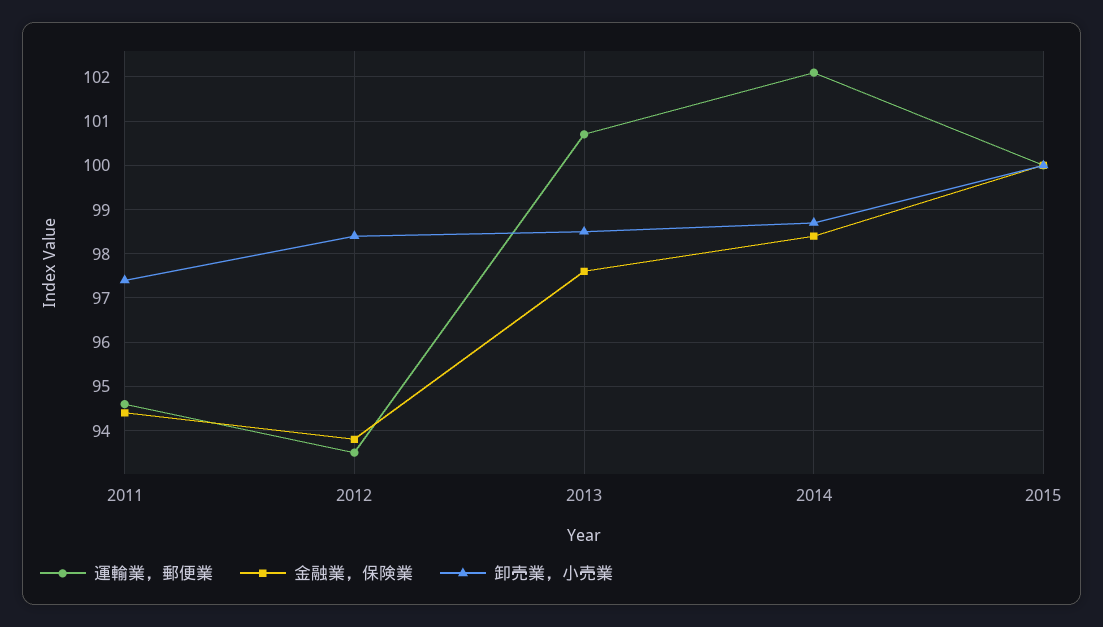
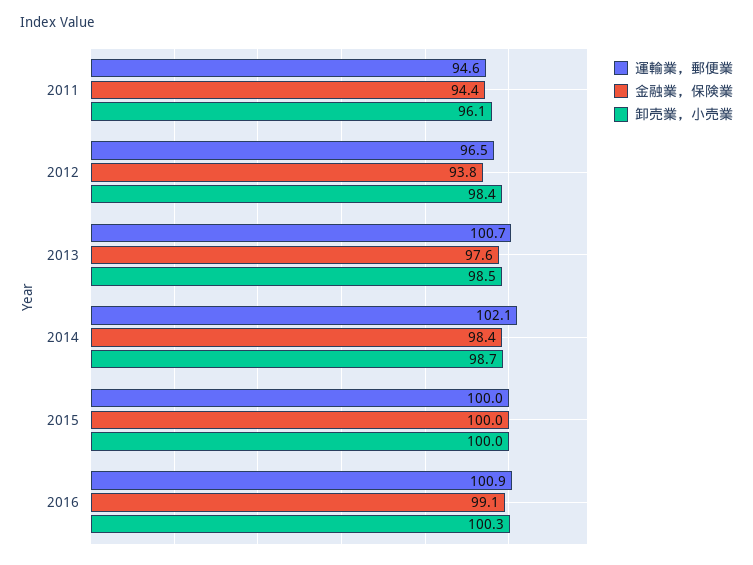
卸売業，小売業, 2011: 97.5 -> 96.1
運輸業，郵便業, 2012: 93.5 -> 96.5
運輸業，郵便業, 2016: none -> 100.9
金融業，保険業, 2016: none -> 99.1
卸売業，小売業, 2016: none -> 100.3

